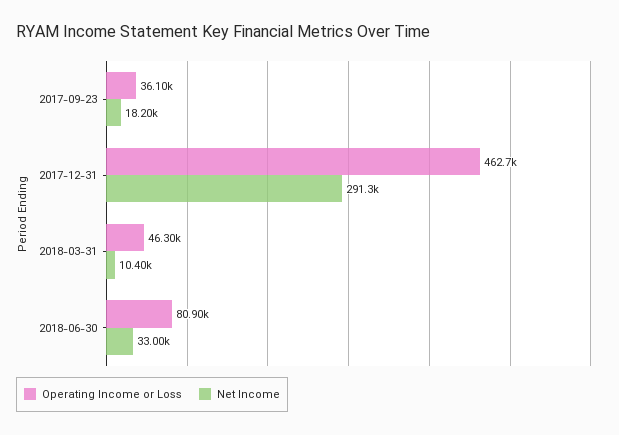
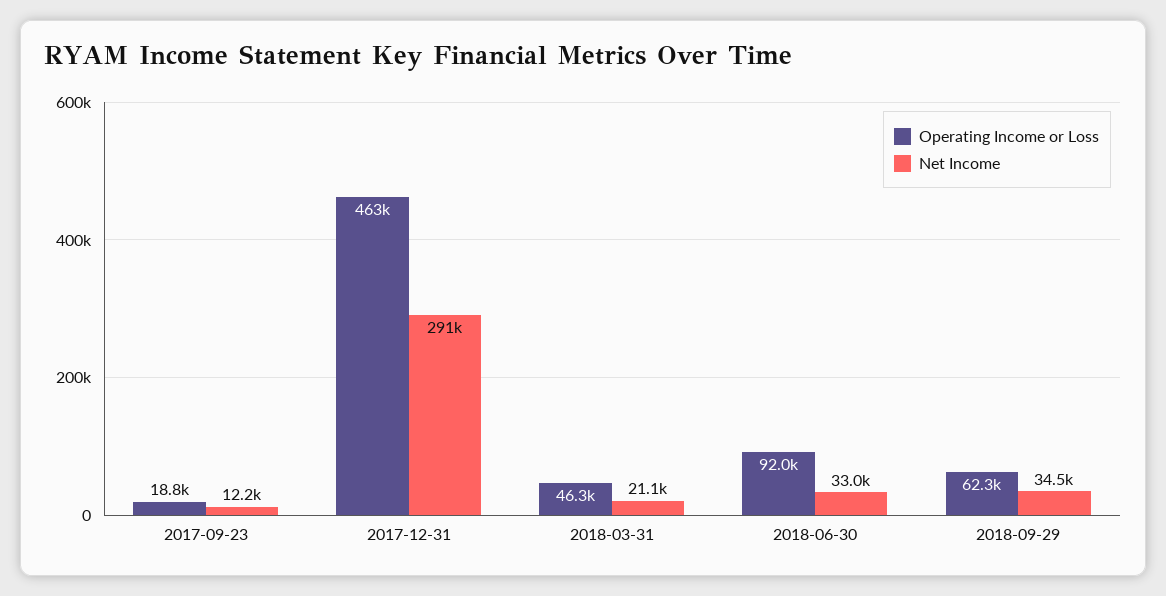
Operating Income or Loss, 2017-09-23: 36100 -> 18800
Net Income, 2017-09-23: 18200 -> 12200
Net Income, 2018-03-31: 10400 -> 21100
Operating Income or Loss, 2018-06-30: 80900 -> 92000
Operating Income or Loss, 2018-09-29: none -> 62300
Net Income, 2018-09-29: none -> 34500

